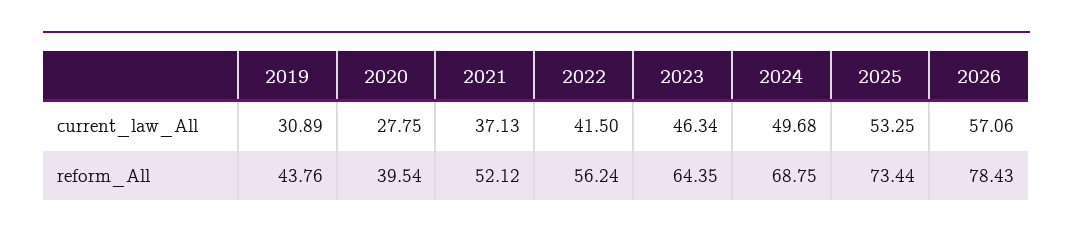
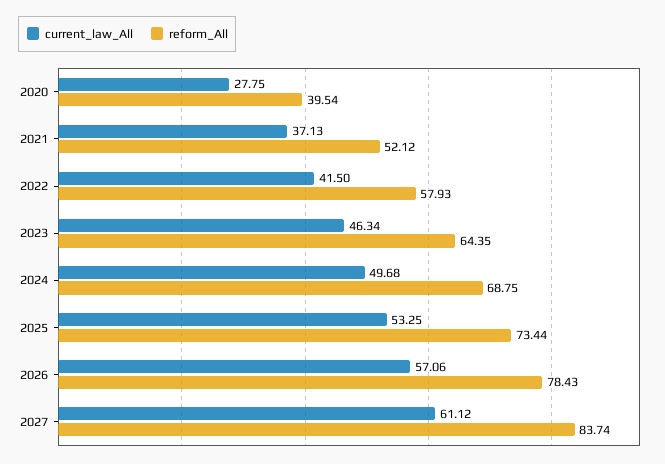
current_law_All, 2019: 30.89 -> none
reform_All, 2019: 43.76 -> none
reform_All, 2022: 56.24 -> 57.93
current_law_All, 2027: none -> 61.12
reform_All, 2027: none -> 83.74

